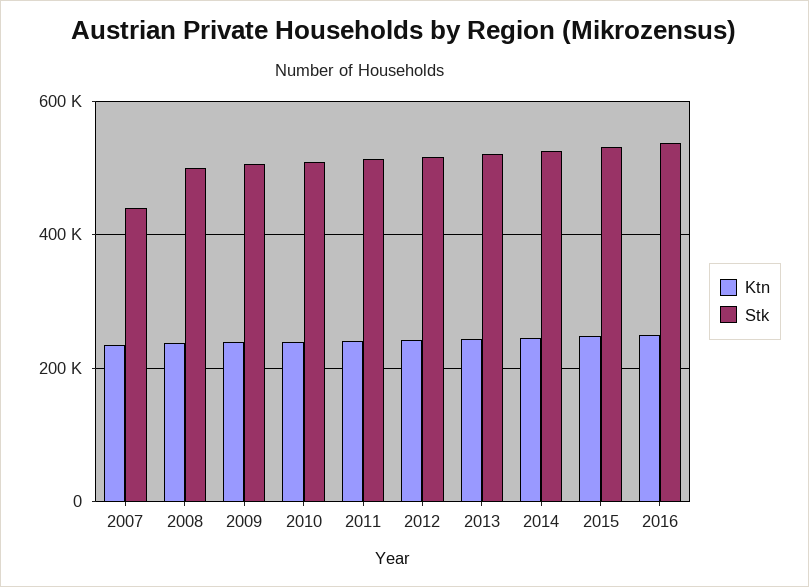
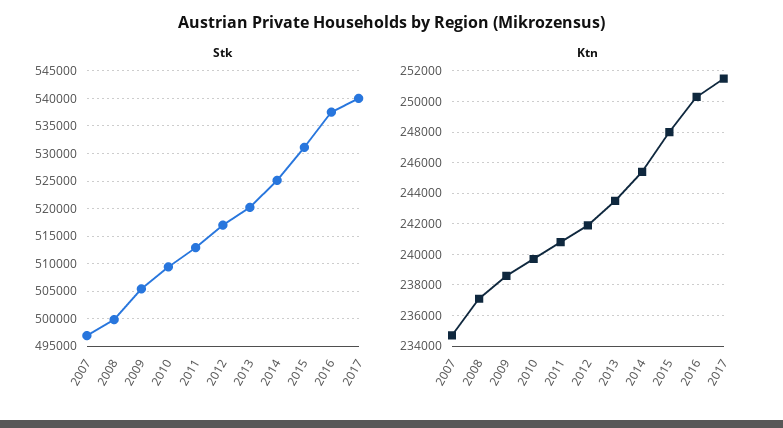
Stk, 2007: 440000 -> 497500
Stk, 2017: none -> 540000
Ktn, 2017: none -> 251500

